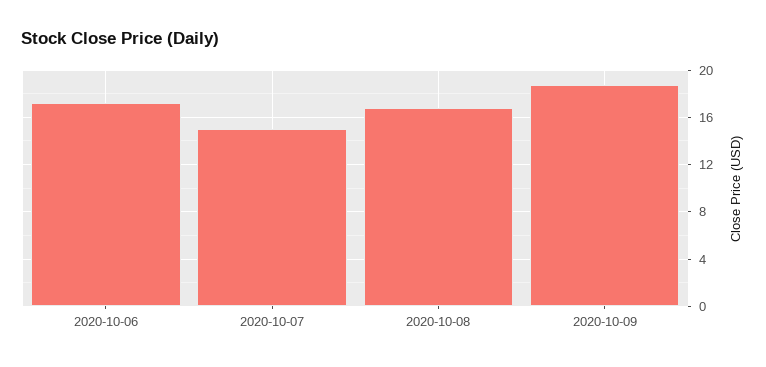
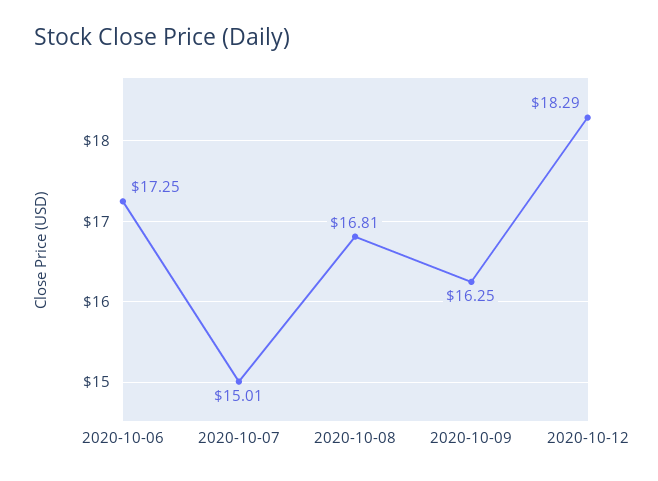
2020-10-09: 19 -> 16.25
2020-10-12: none -> 18.29

